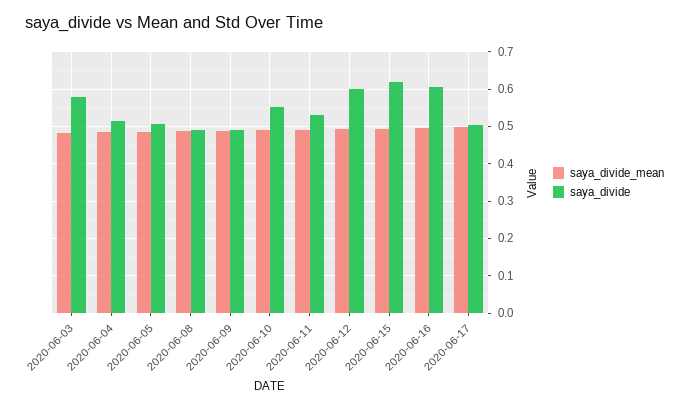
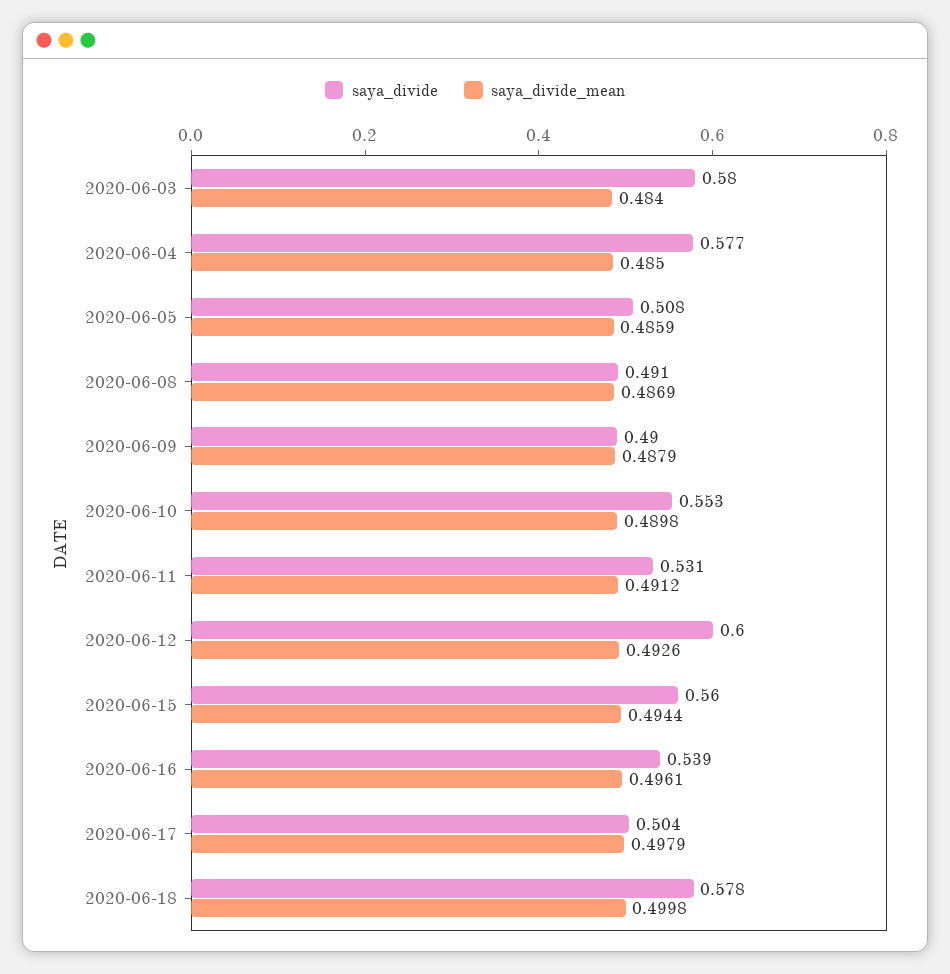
saya_divide, 2020-06-04: 0.52 -> 0.577
saya_divide, 2020-06-15: 0.62 -> 0.56
saya_divide, 2020-06-16: 0.6 -> 0.539
saya_divide, 2020-06-18: none -> 0.578
saya_divide_mean, 2020-06-18: none -> 0.4998

